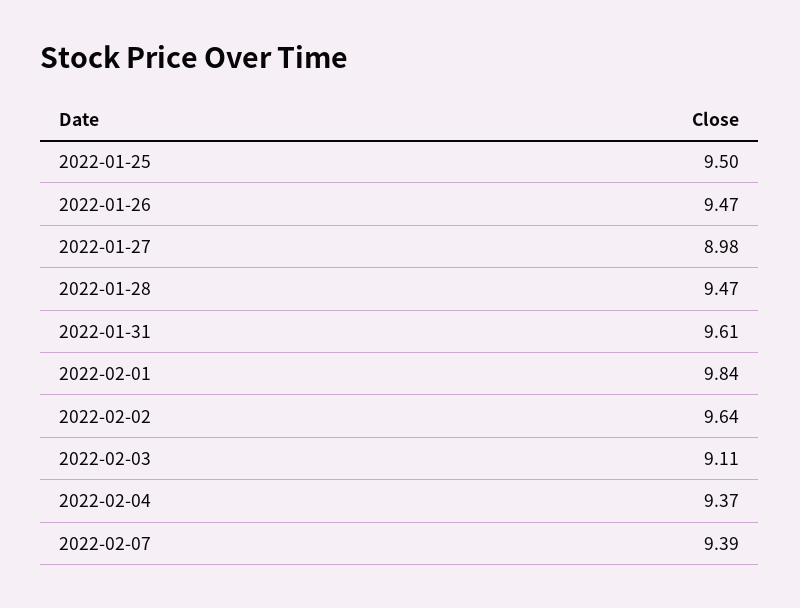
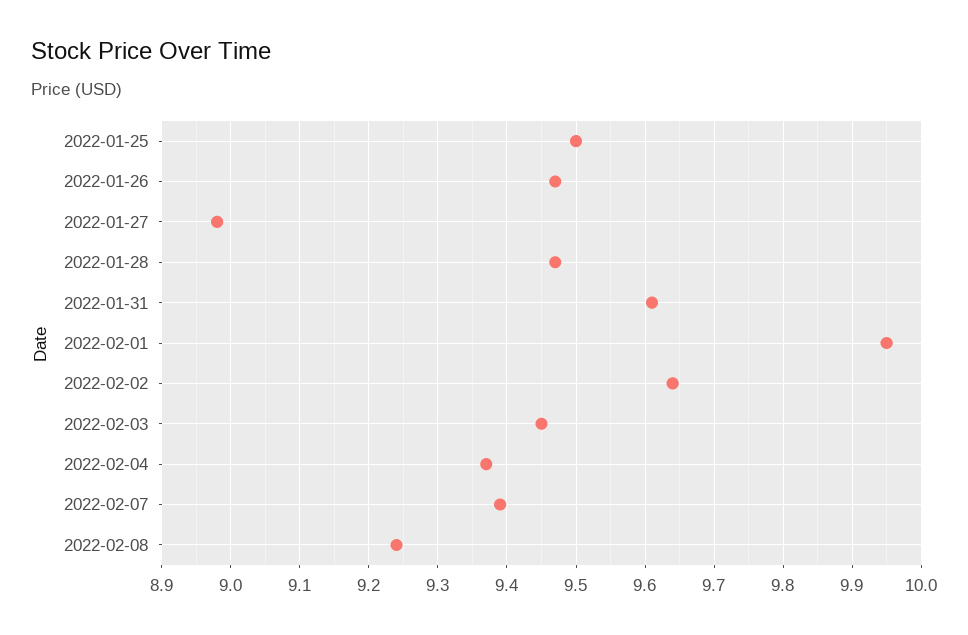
2022-02-01: 9.84 -> 9.95
2022-02-03: 9.11 -> 9.45
2022-02-08: none -> 9.24

